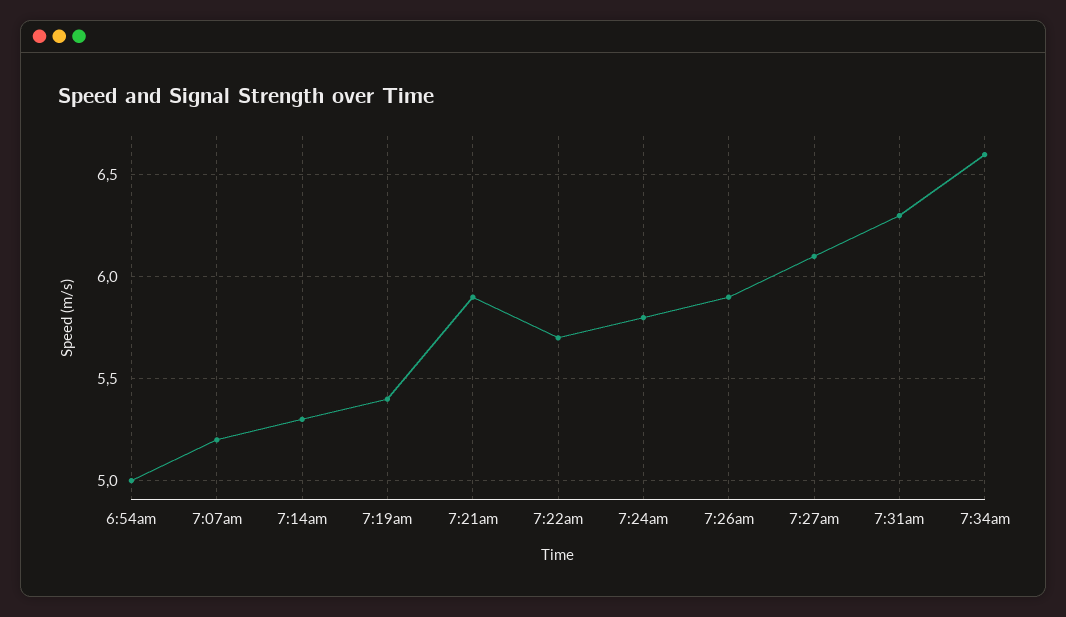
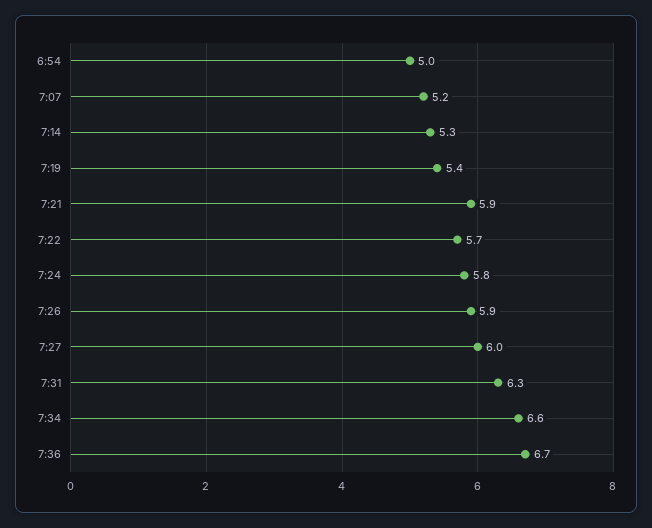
7:27am: 6.1 -> 6
7:36: none -> 6.7

